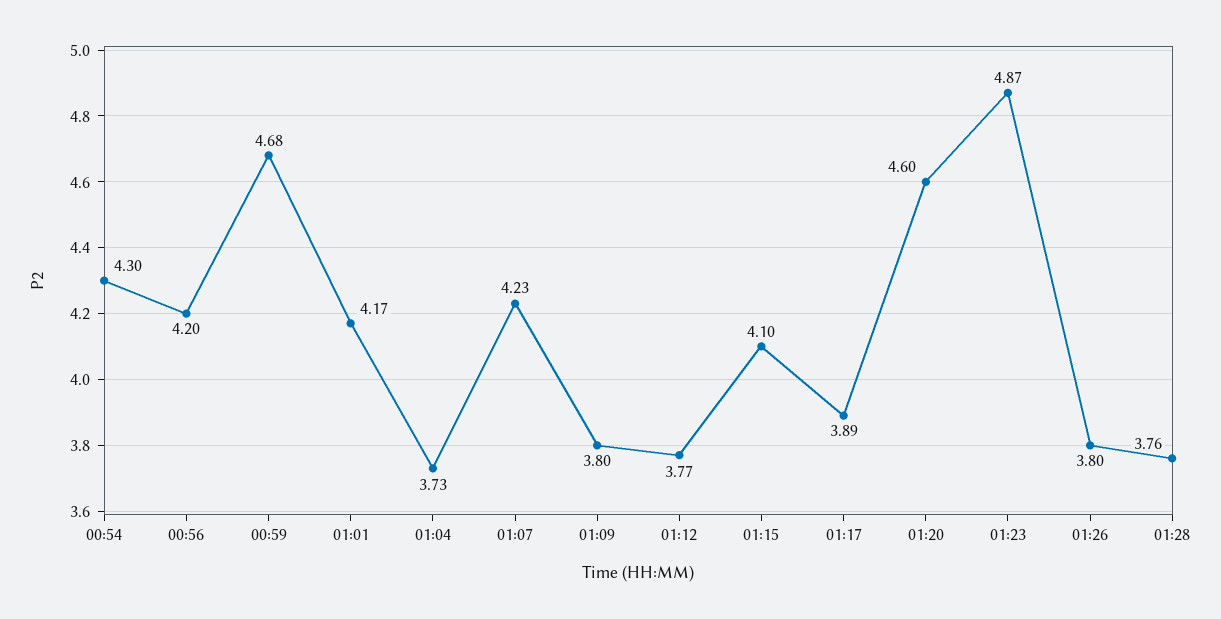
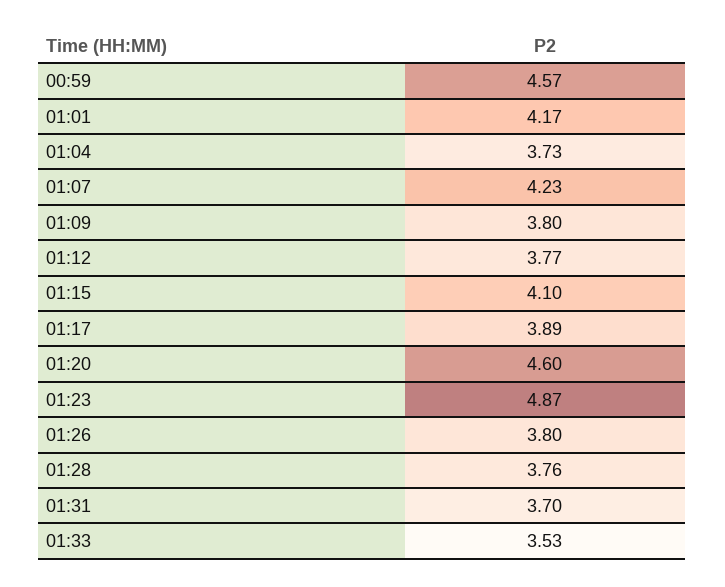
00:54: 4.3 -> none
00:56: 4.2 -> none
00:59: 4.68 -> 4.57
01:31: none -> 3.7
01:33: none -> 3.53

